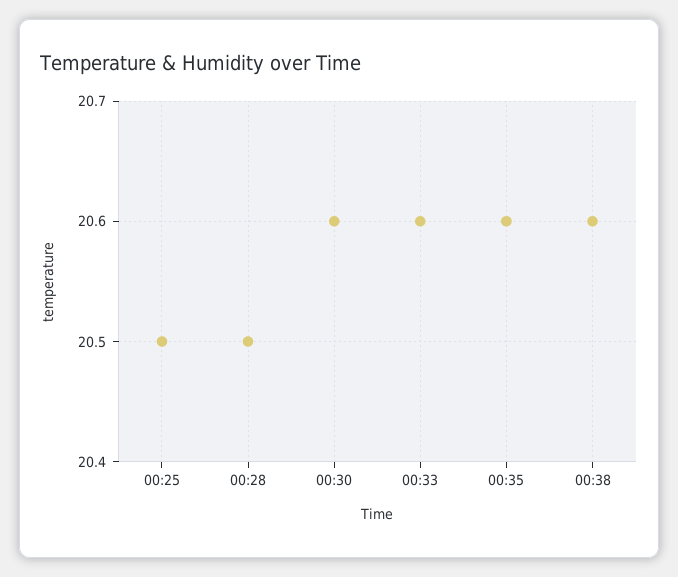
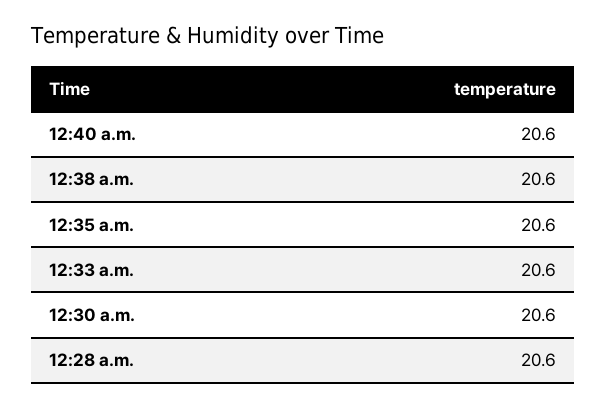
00:25: 20.5 -> none
00:28: 20.5 -> 20.6
12:40 a.m.: none -> 20.6

